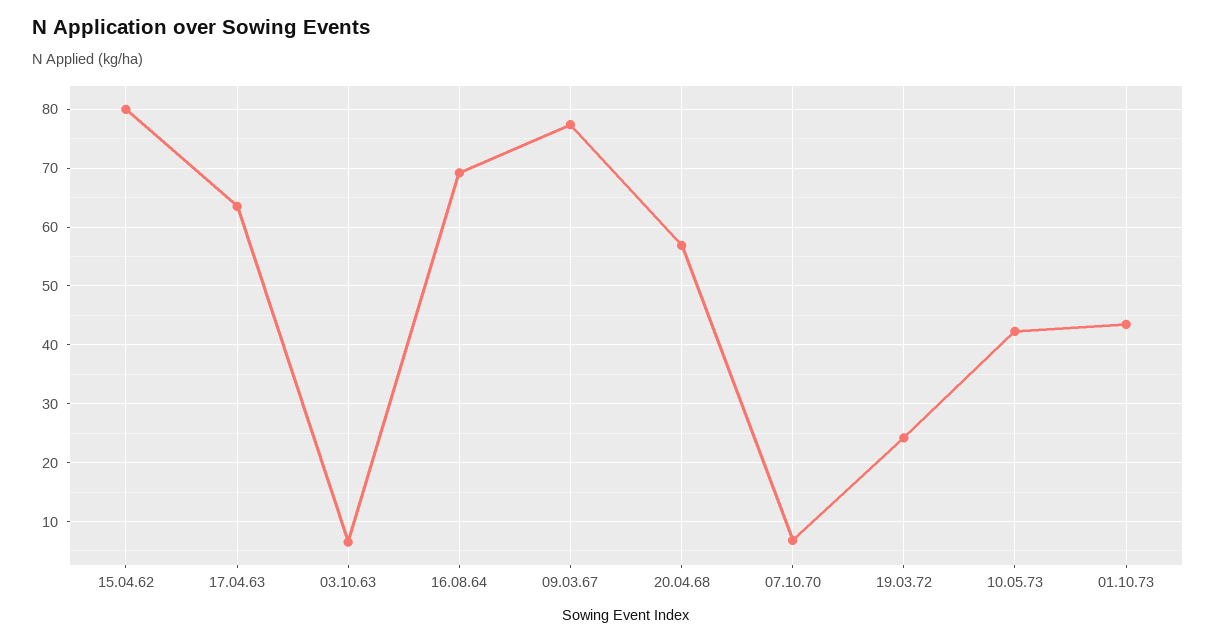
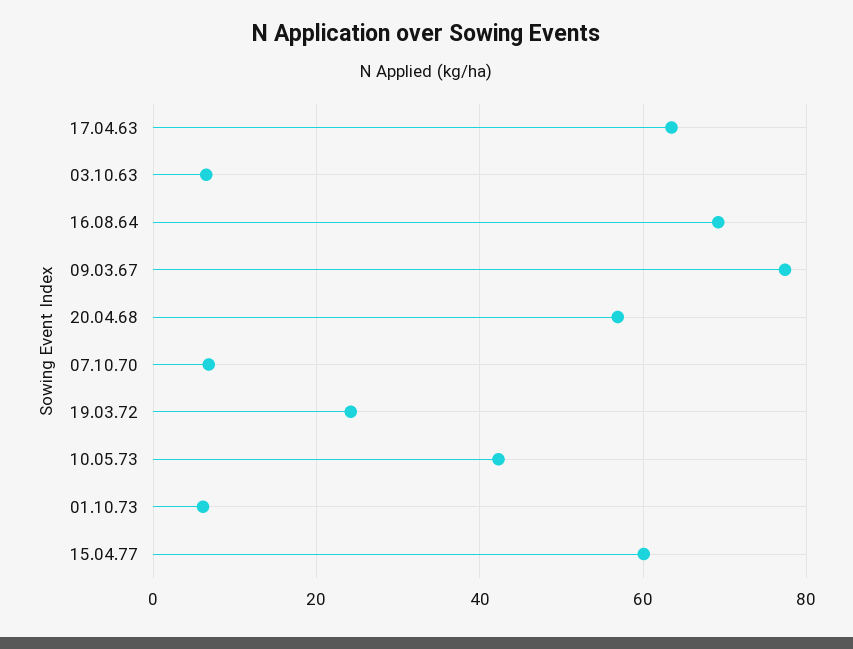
15.04.62: 80 -> none
01.10.73: 44 -> 6
15.04.77: none -> 60

